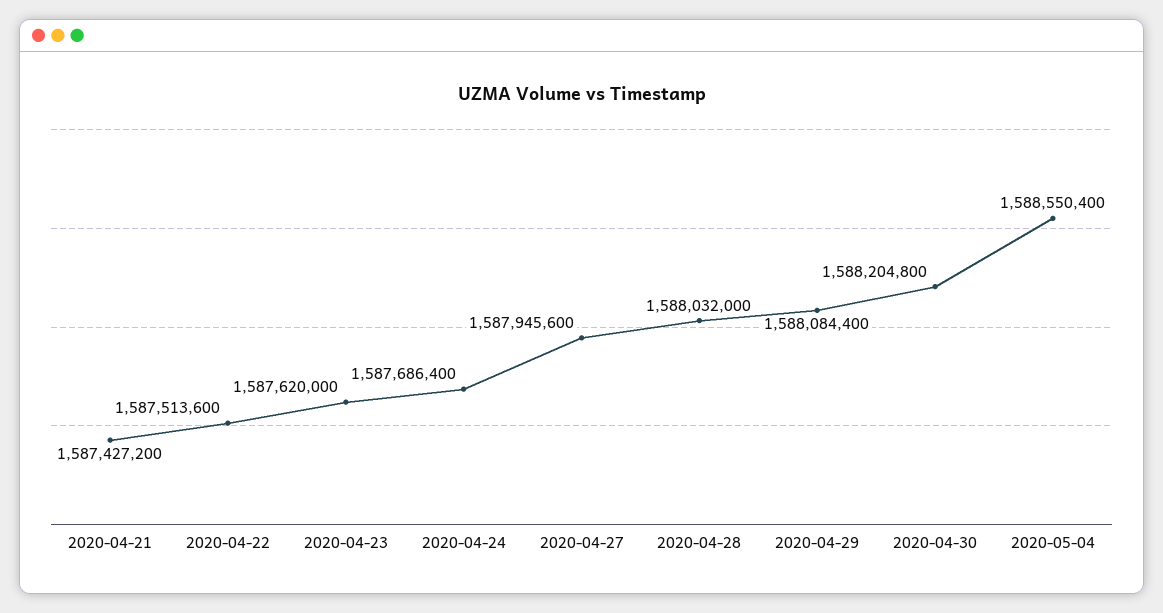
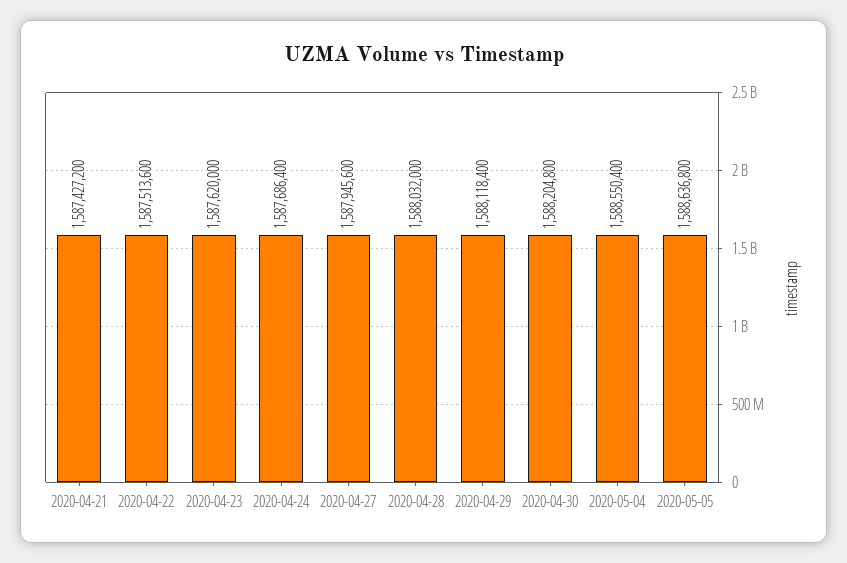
2020-04-29: 1588084400 -> 1588118400
2020-05-05: none -> 1588636800

